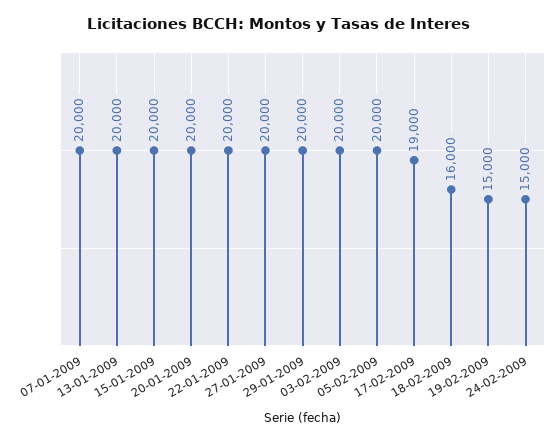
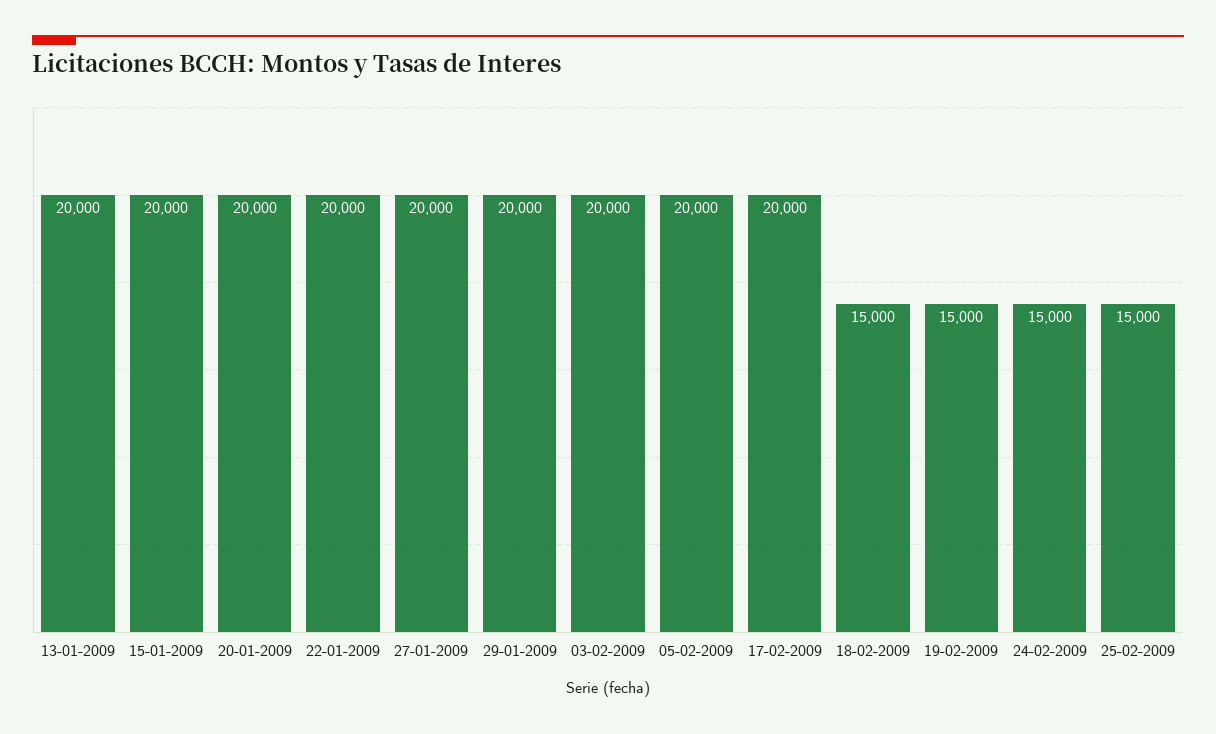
07-01-2009: 20000 -> none
17-02-2009: 19000 -> 20000
18-02-2009: 16000 -> 15000
25-02-2009: none -> 15000

